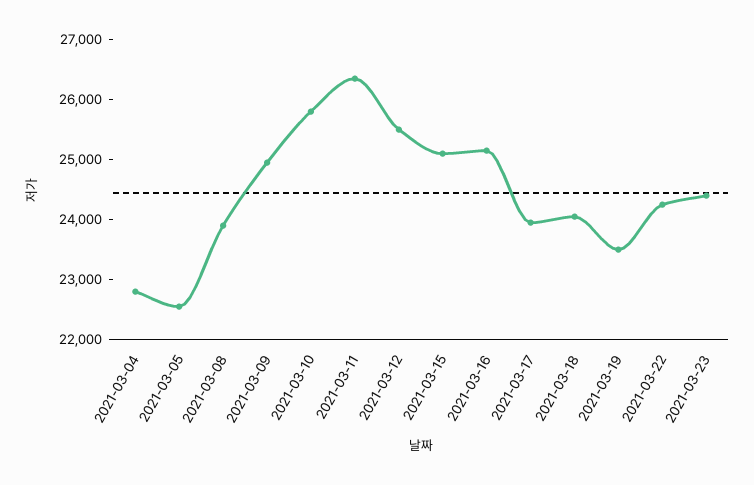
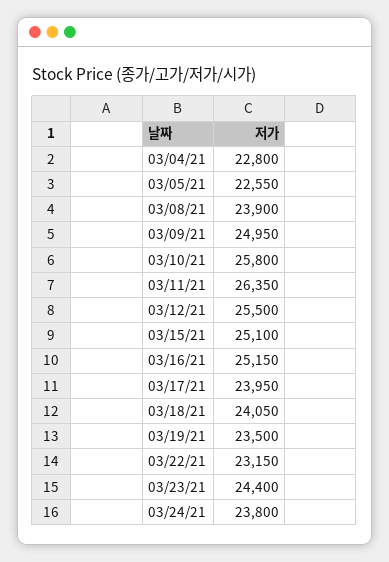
2021-03-22: 24200 -> 23150
03/24/21: none -> 23800

